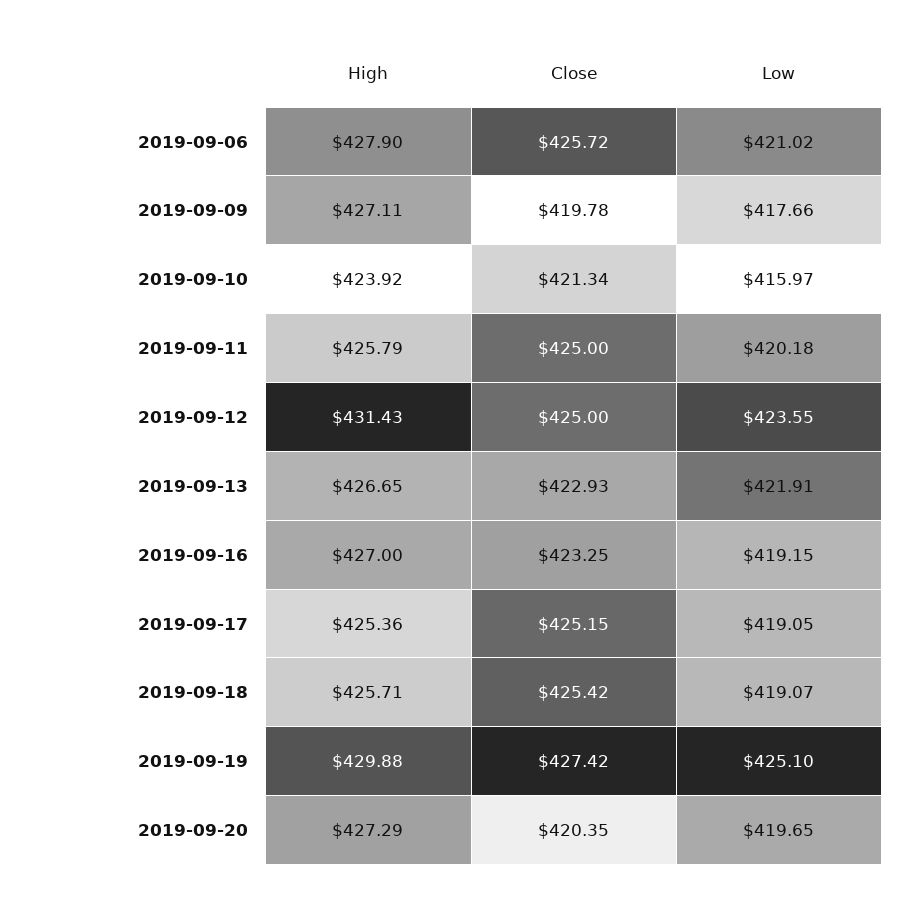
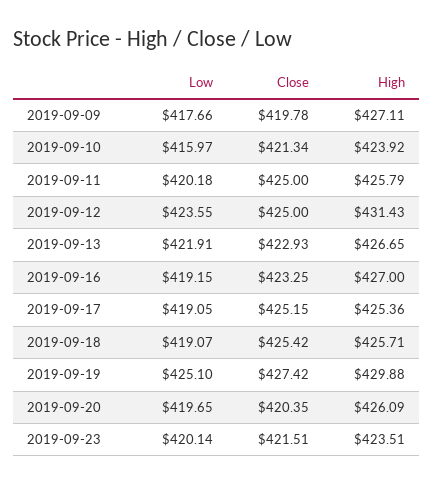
High, 2019-09-06: 427.9 -> none
Close, 2019-09-06: 425.72 -> none
Low, 2019-09-06: 421.02 -> none
High, 2019-09-20: 427.29 -> 426.09
Low, 2019-09-23: none -> 420.14
Close, 2019-09-23: none -> 421.51
High, 2019-09-23: none -> 423.51

